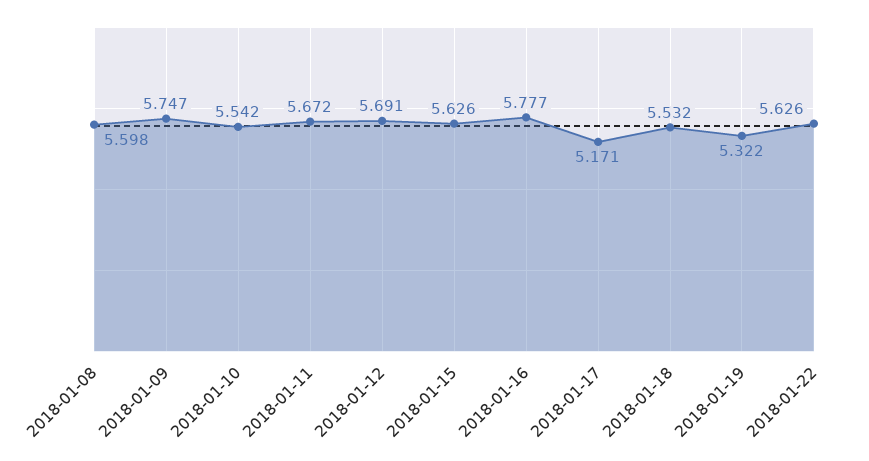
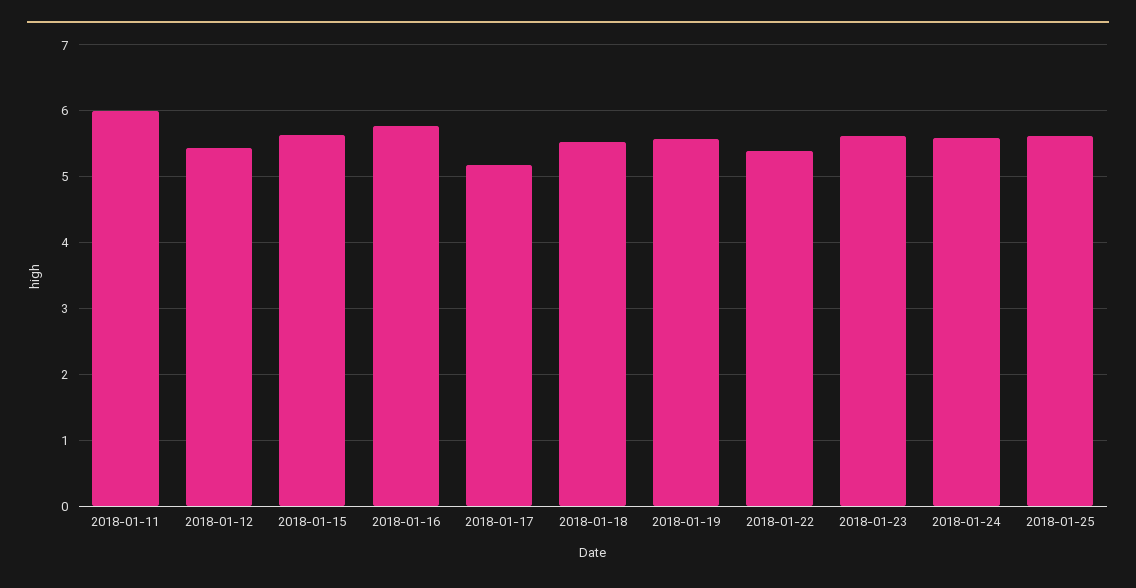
2018-01-08: 5.598 -> none
2018-01-09: 5.747 -> none
2018-01-10: 5.542 -> none
2018-01-11: 5.672 -> 6
2018-01-12: 5.691 -> 5.4
2018-01-19: 5.322 -> 5.6
2018-01-22: 5.626 -> 5.4
2018-01-23: none -> 5.6
2018-01-24: none -> 5.6
2018-01-25: none -> 5.6

